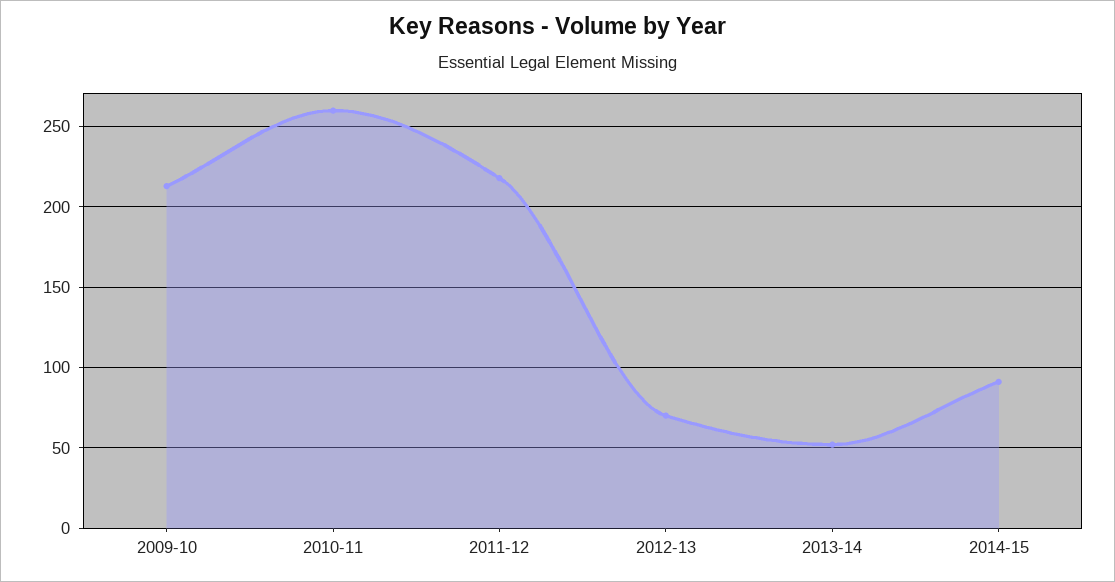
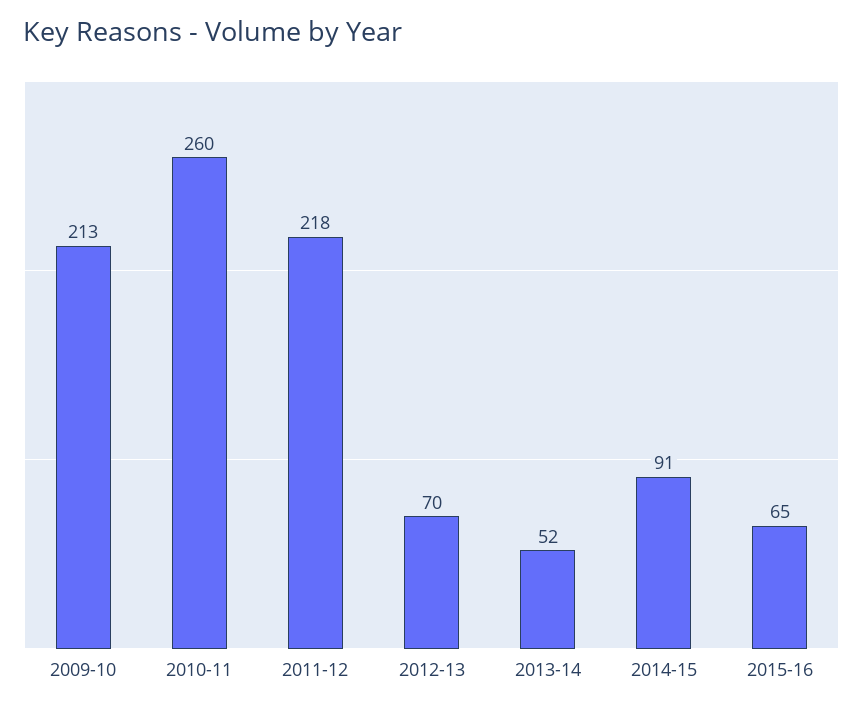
2015-16: none -> 65

